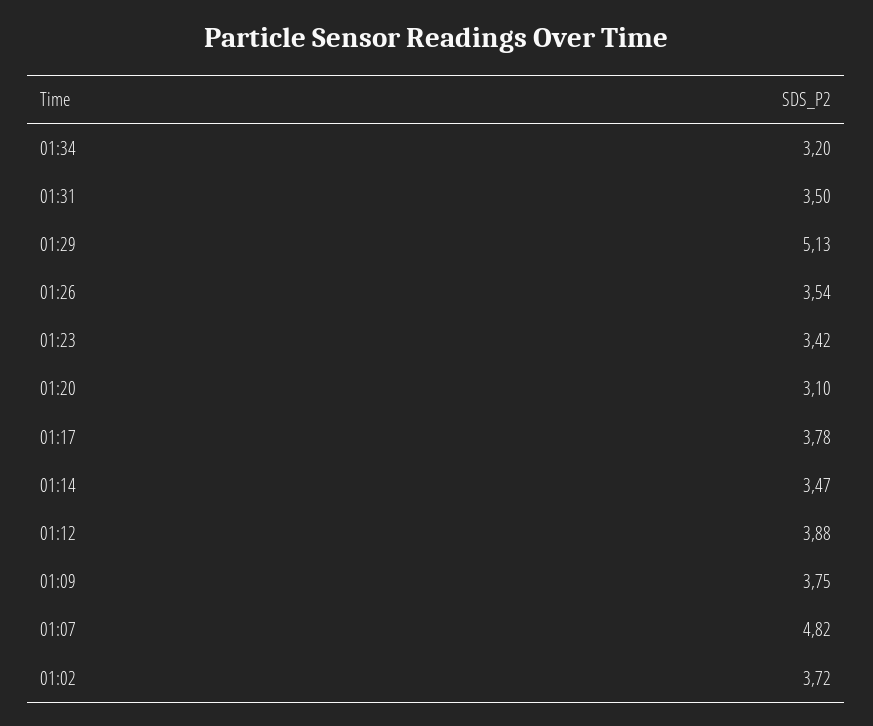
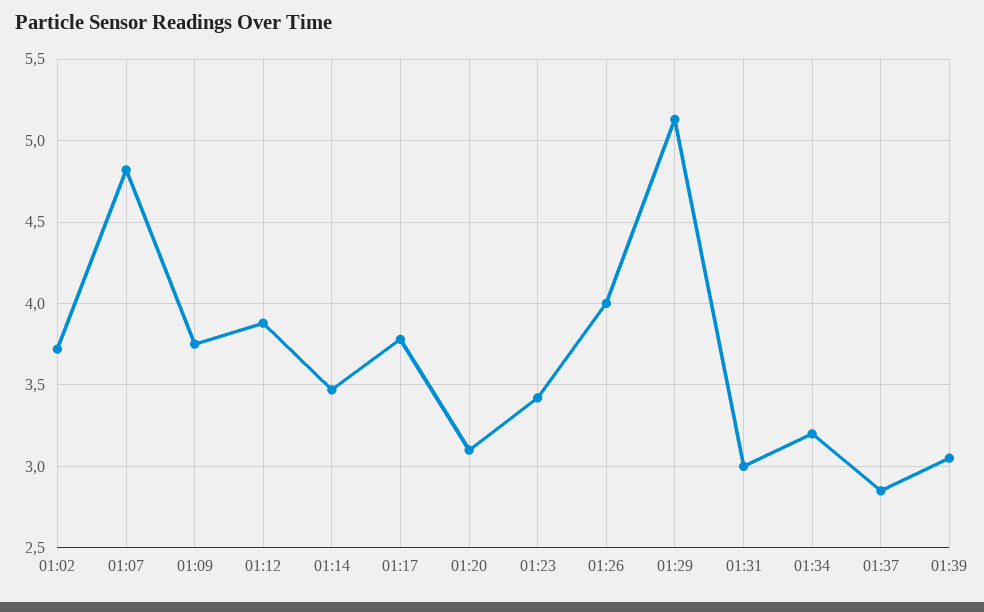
01:31: 3.5 -> 3
01:26: 3.54 -> 4
01:37: none -> 2.85
01:39: none -> 3.05

